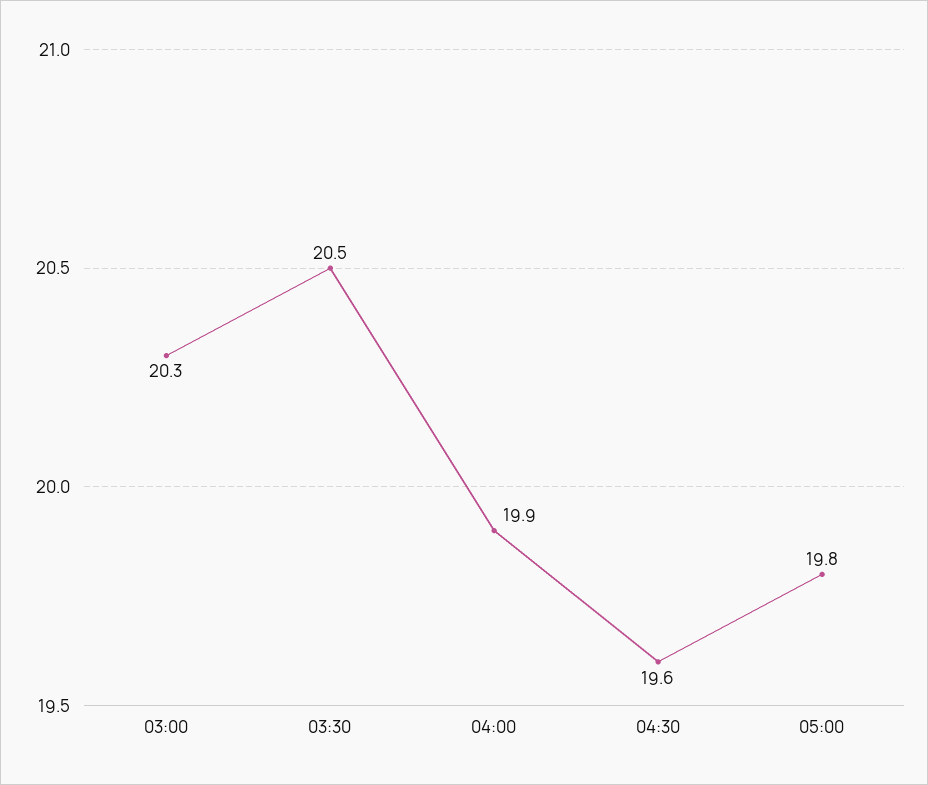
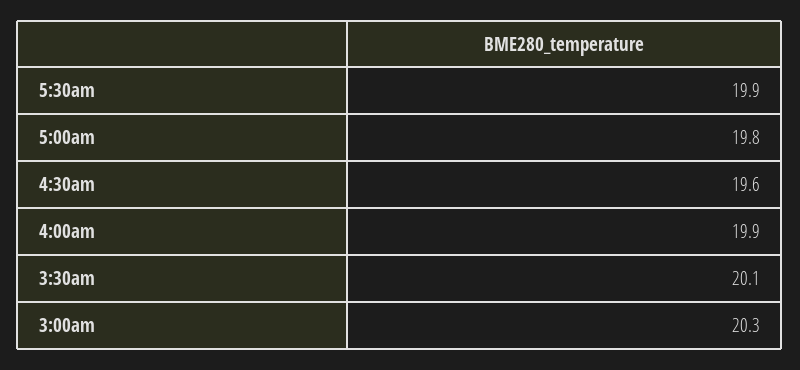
03:30: 20.5 -> 20.1
5:30am: none -> 19.9

